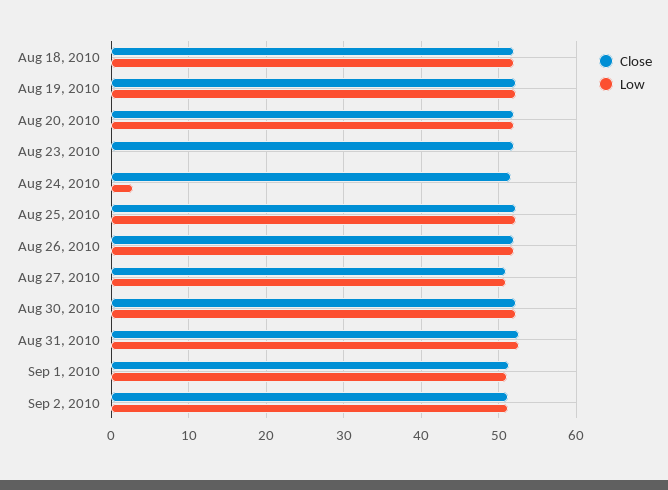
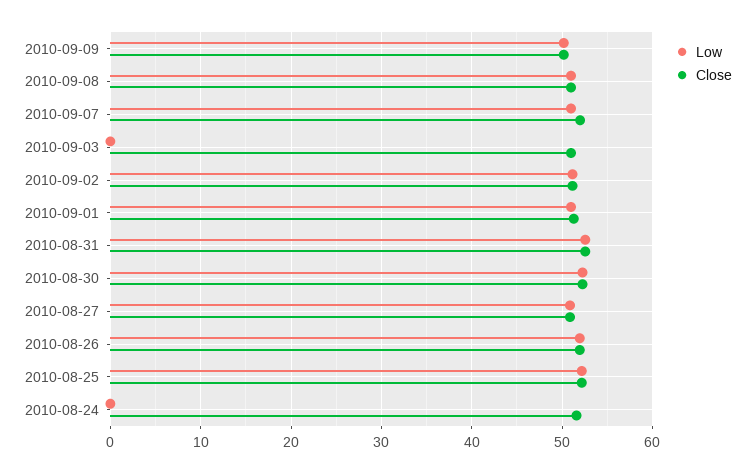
Close, Aug 18, 2010: 52 -> none
Low, Aug 18, 2010: 52 -> none
Close, Aug 19, 2010: 52 -> none
Low, Aug 19, 2010: 52 -> none
Close, Aug 20, 2010: 52 -> none
Low, Aug 20, 2010: 52 -> none
Close, Aug 23, 2010: 52 -> none
Low, Aug 23, 2010: 0 -> none
Low, Aug 24, 2010: 3 -> 0
Low, 2010-09-09: none -> 50
Close, 2010-09-09: none -> 50
Low, 2010-09-08: none -> 51
Close, 2010-09-08: none -> 51
Low, 2010-09-07: none -> 51
Close, 2010-09-07: none -> 52
Low, 2010-09-03: none -> 0
Close, 2010-09-03: none -> 51

